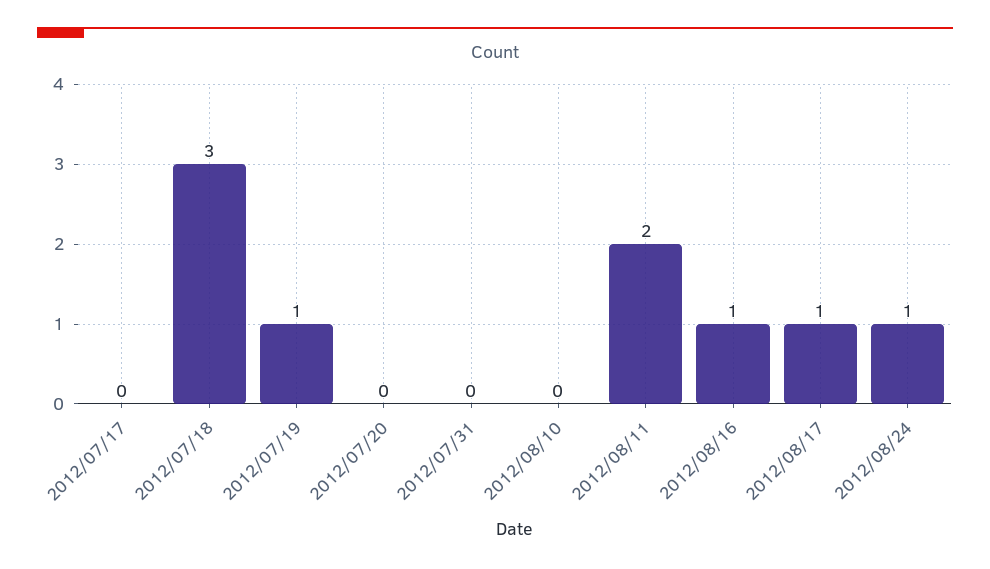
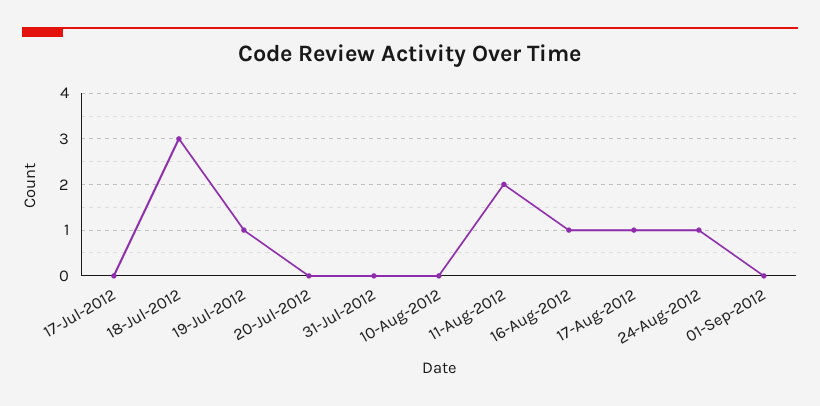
01-Sep-2012: none -> 0

